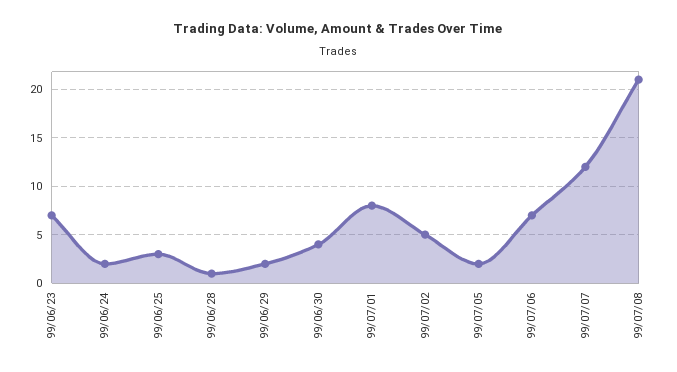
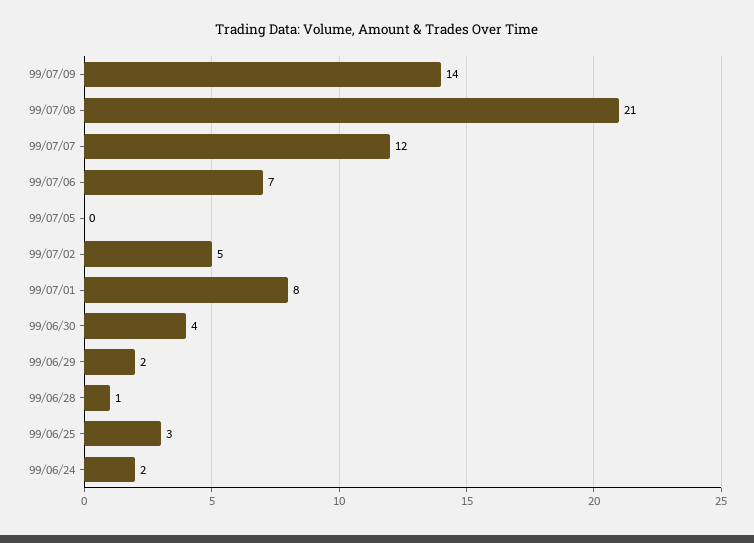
99/06/23: 7 -> none
99/07/05: 2 -> 0
99/07/09: none -> 14

